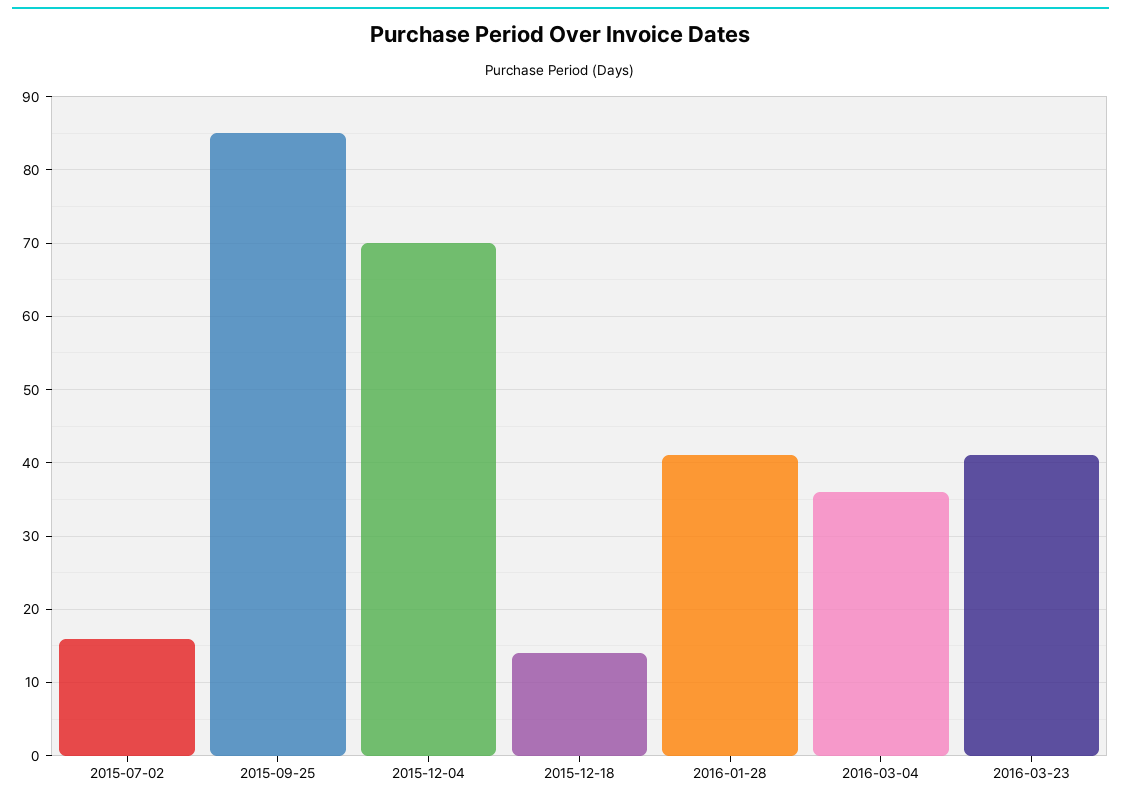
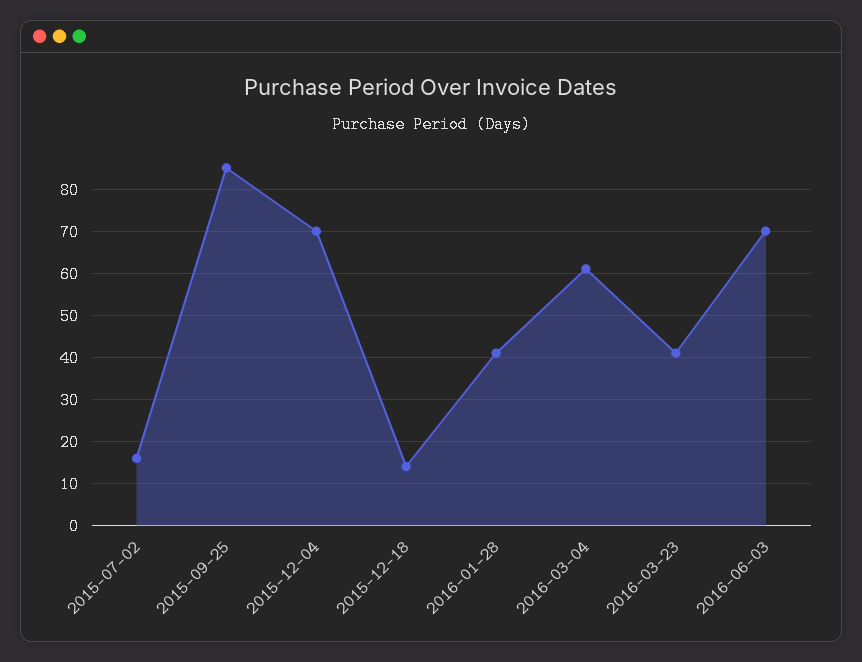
2016-03-04: 36 -> 60
2016-06-03: none -> 70

